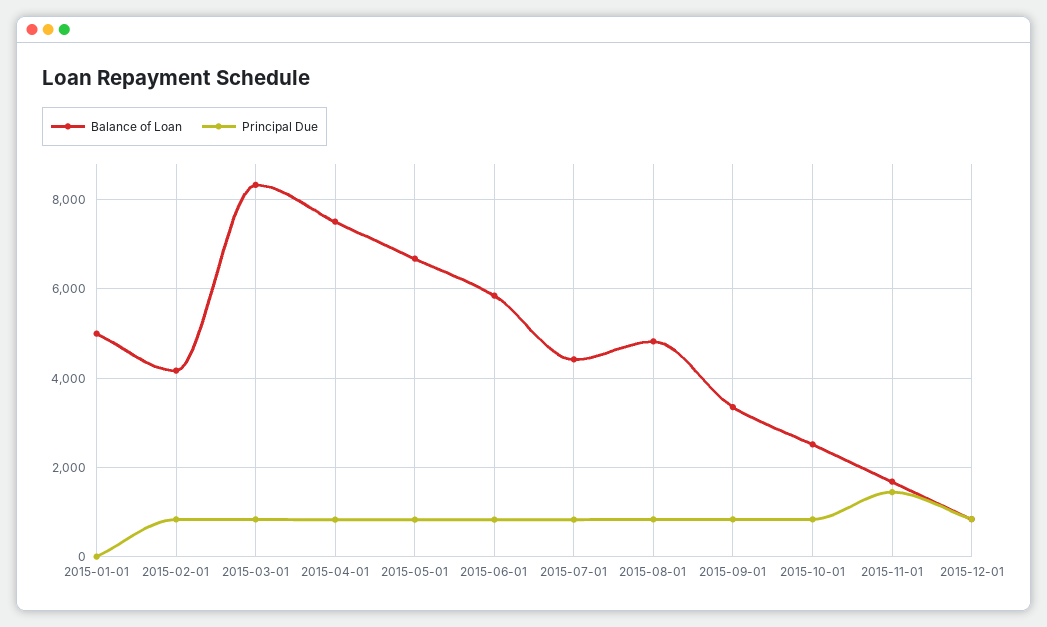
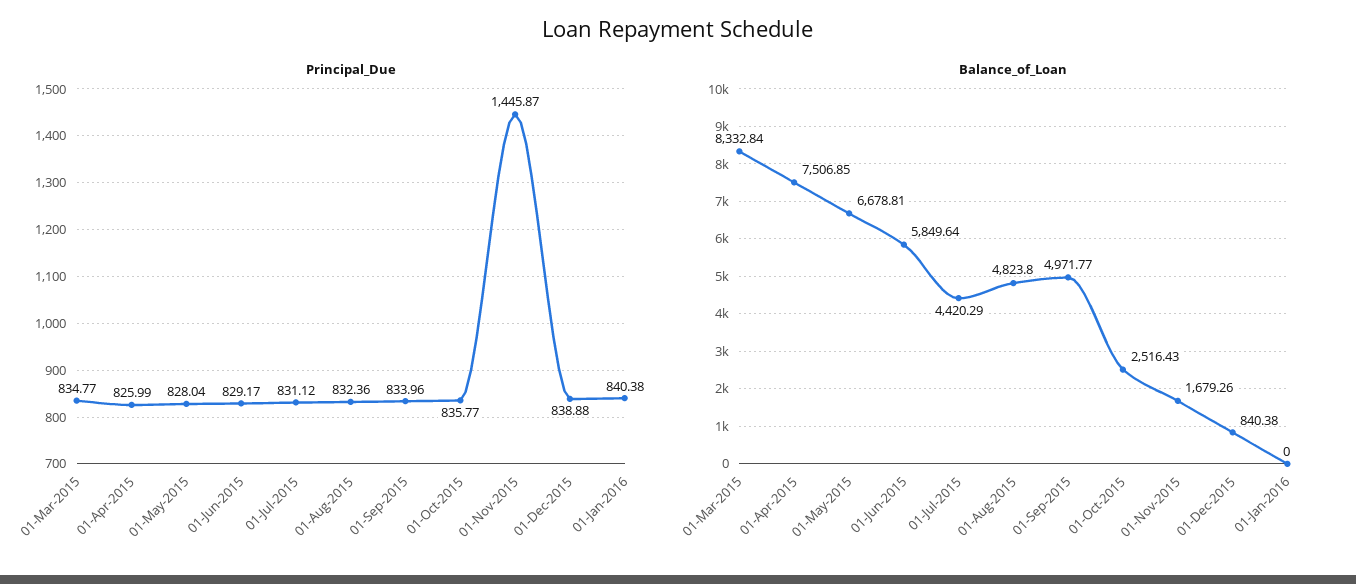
Balance of Loan, 2015-01-01: 5000 -> none
Principal Due, 2015-01-01: 0 -> none
Balance of Loan, 2015-02-01: 4200 -> none
Principal Due, 2015-02-01: 800 -> none
Balance of Loan, 2015-09-01: 3400 -> 4971.77
Principal Due, 01-Jan-2016: none -> 840.38
Balance of Loan, 01-Jan-2016: none -> 0

